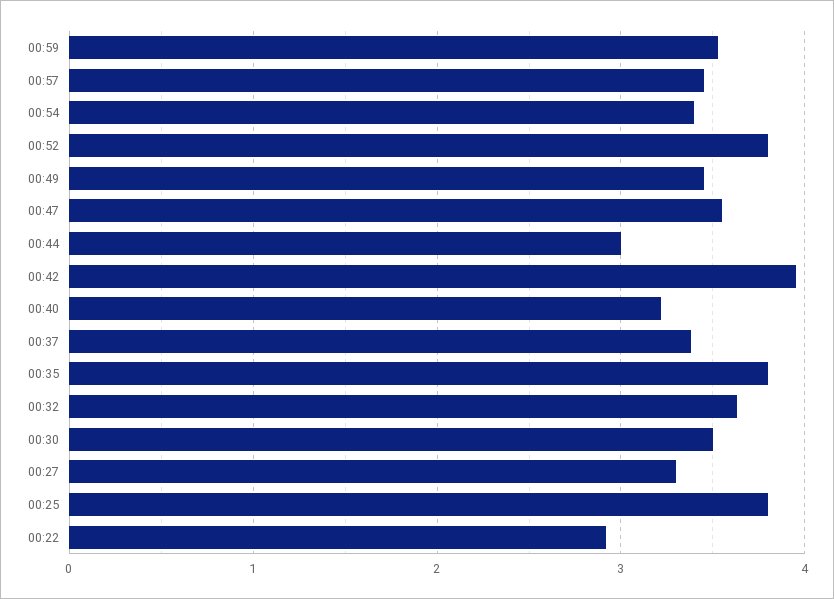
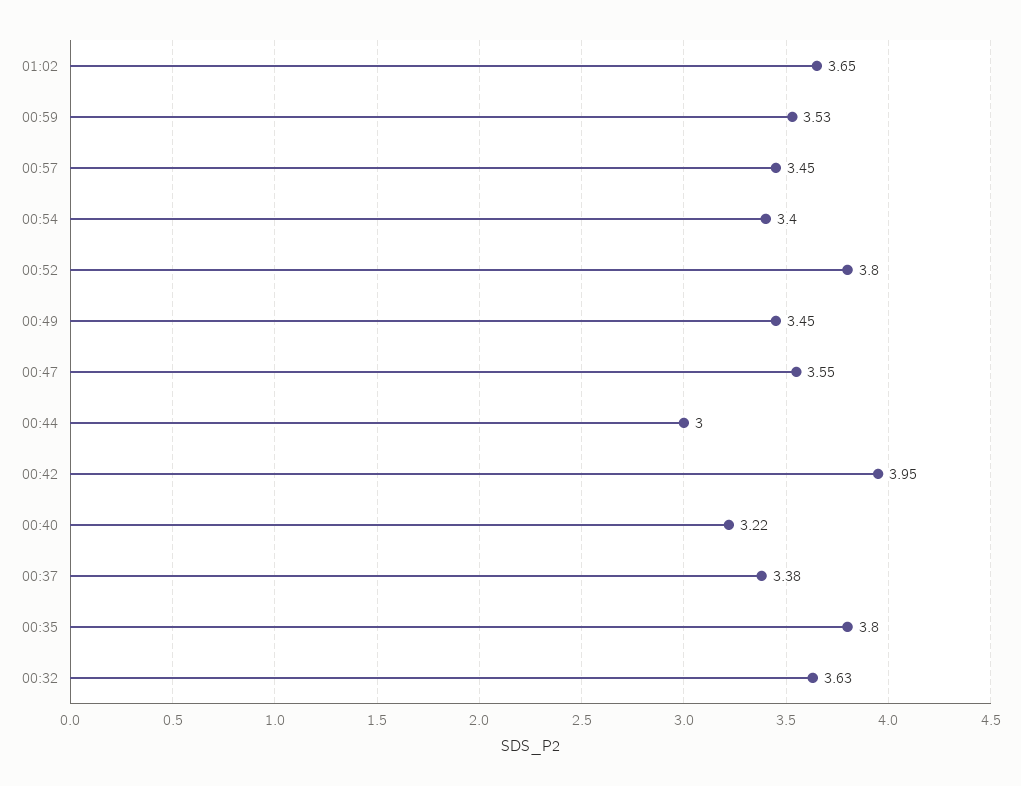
00:30: 3.5 -> none
00:27: 3.3 -> none
00:25: 3.8 -> none
00:22: 2.9 -> none
01:02: none -> 3.65

